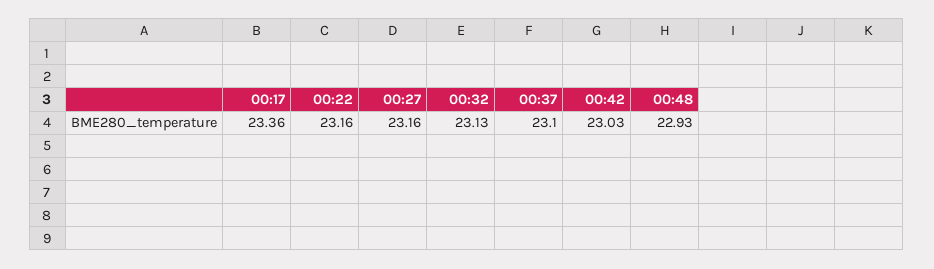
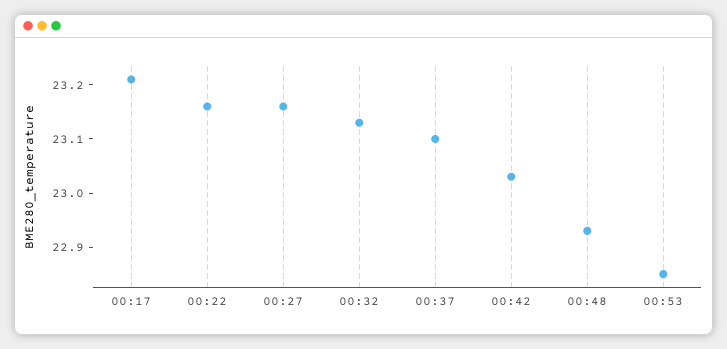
00:17: 23.36 -> 23.2
00:53: none -> 22.85

